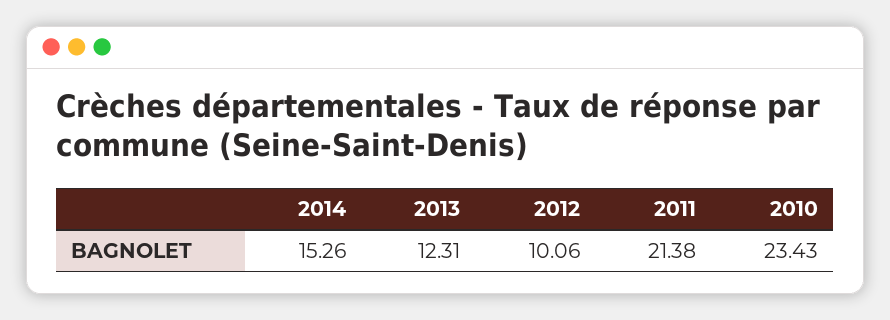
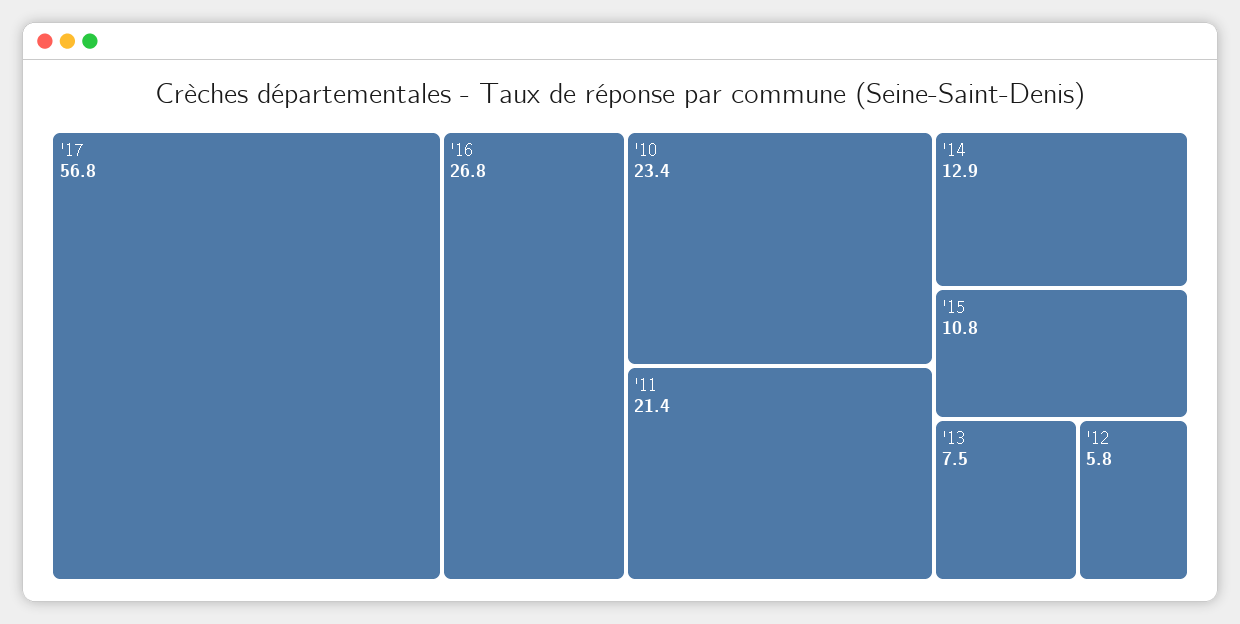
2014: 15.26 -> 12.9
2013: 12.31 -> 7.5
2012: 10.06 -> 5.8
'17: none -> 56.8
'16: none -> 26.8
'15: none -> 10.8

